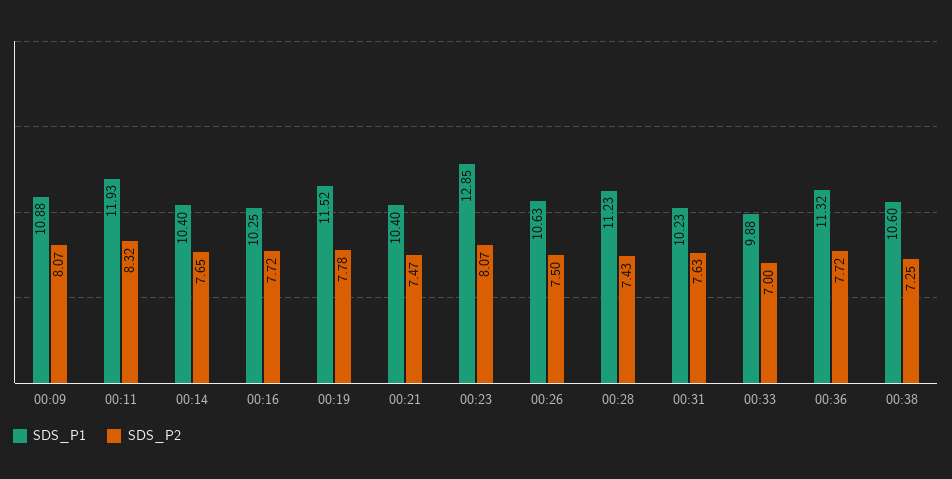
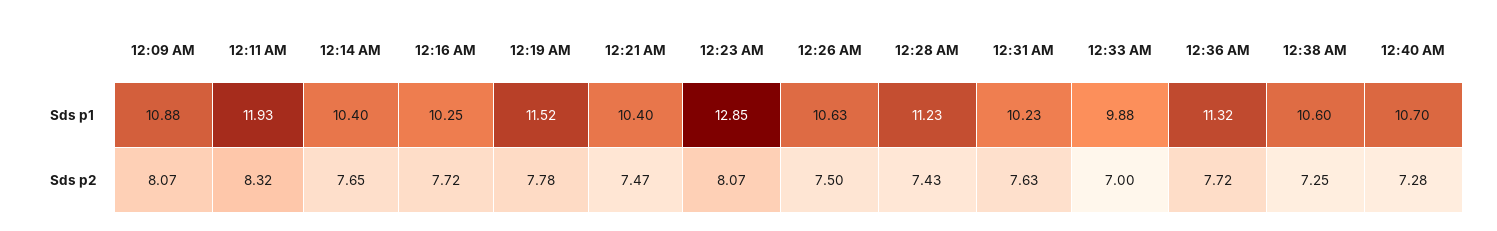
SDS_P1, 12:40 AM: none -> 10.7
SDS_P2, 12:40 AM: none -> 7.28

